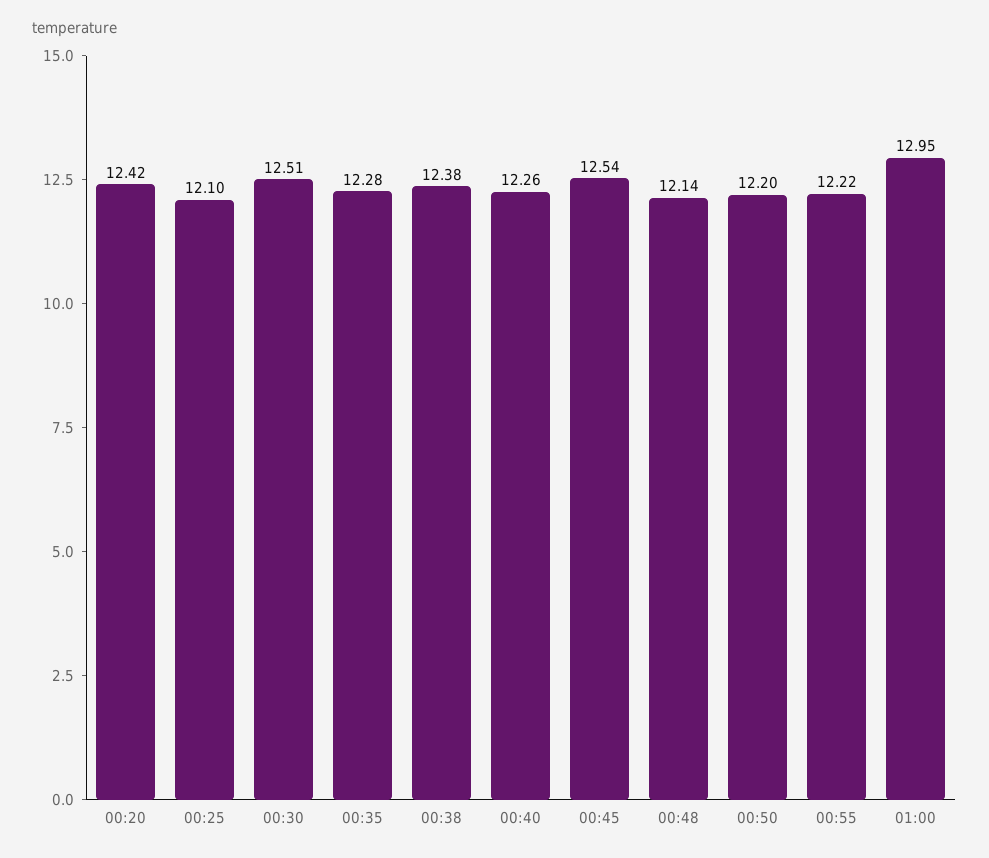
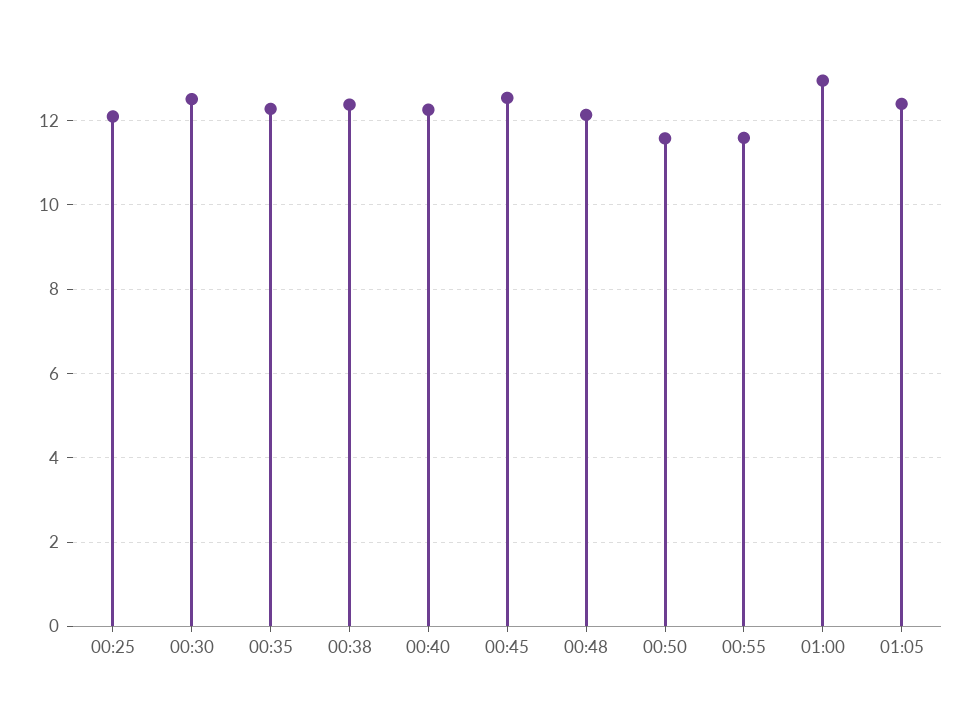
00:20: 12.42 -> none
00:50: 12.2 -> 11.6
00:55: 12.22 -> 11.6
01:05: none -> 12.4

